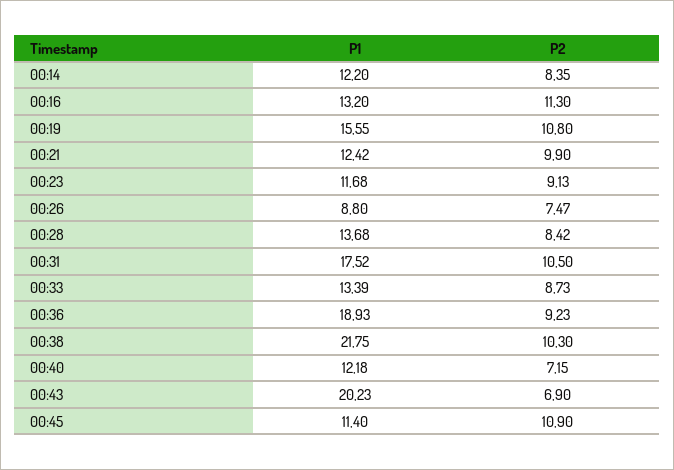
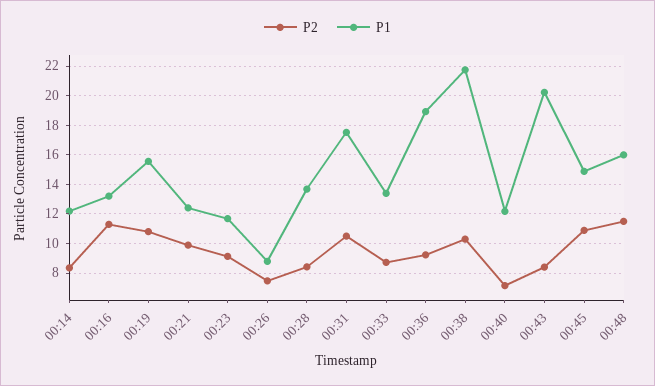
P2, 00:43: 6.9 -> 8.5
P1, 00:45: 11.4 -> 15
P2, 00:48: none -> 11.5
P1, 00:48: none -> 16

